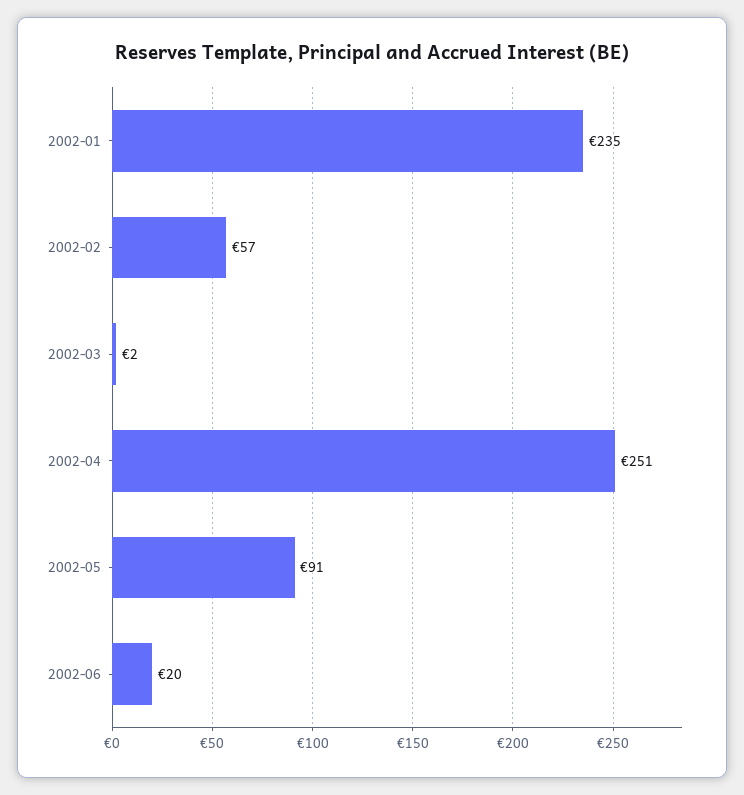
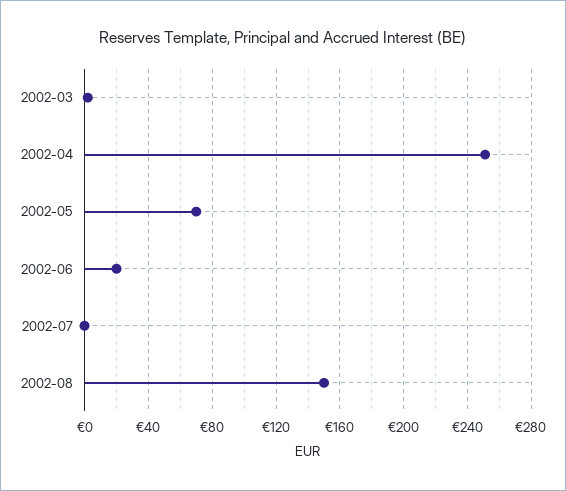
2002-01: 235 -> none
2002-02: 57 -> none
2002-05: 91 -> 70
2002-07: none -> 0
2002-08: none -> 150

